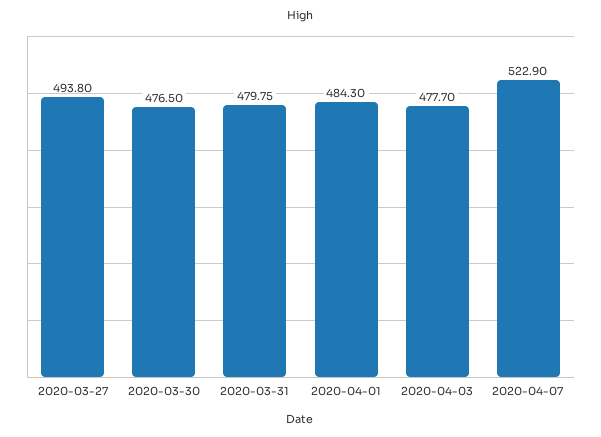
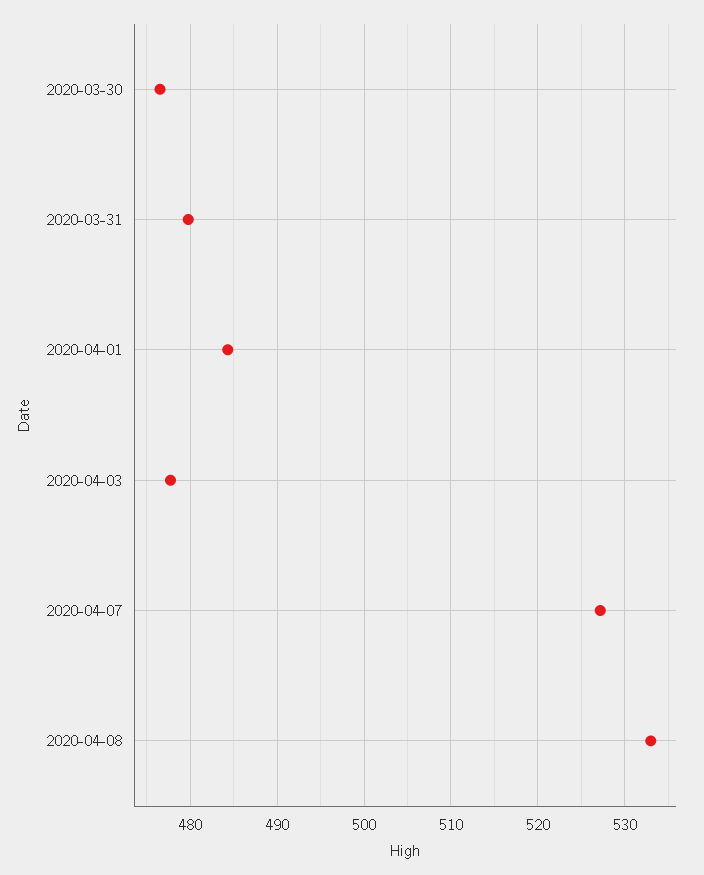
2020-03-27: 493.8 -> none
2020-04-07: 522.9 -> 527
2020-04-08: none -> 533

